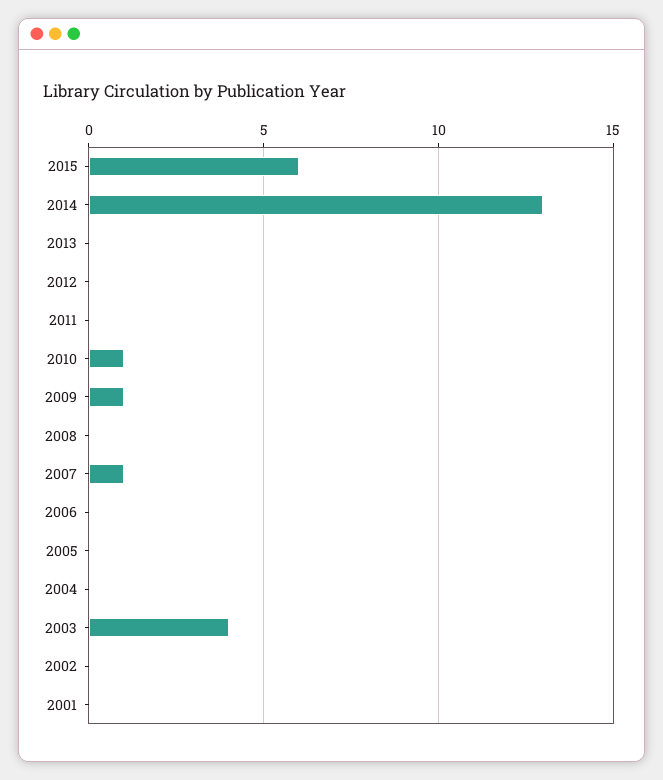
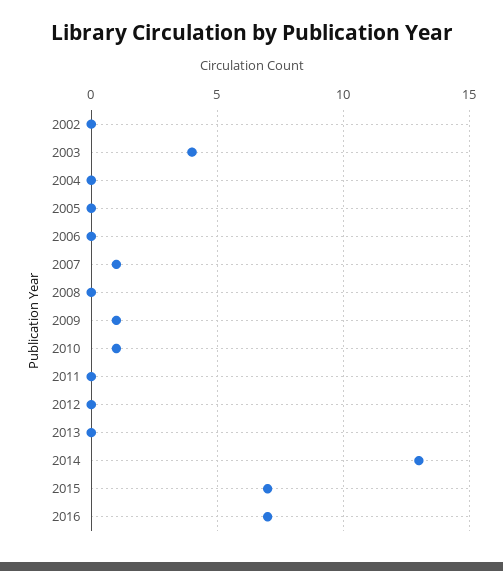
2015: 6 -> 7
2001: 0 -> none
2016: none -> 7

